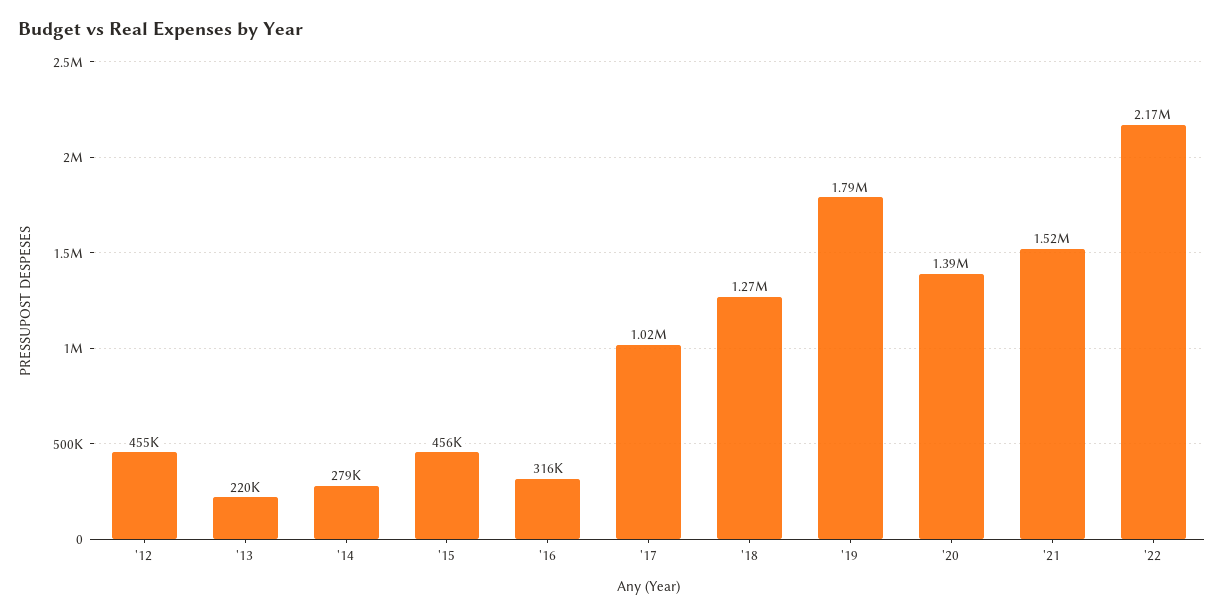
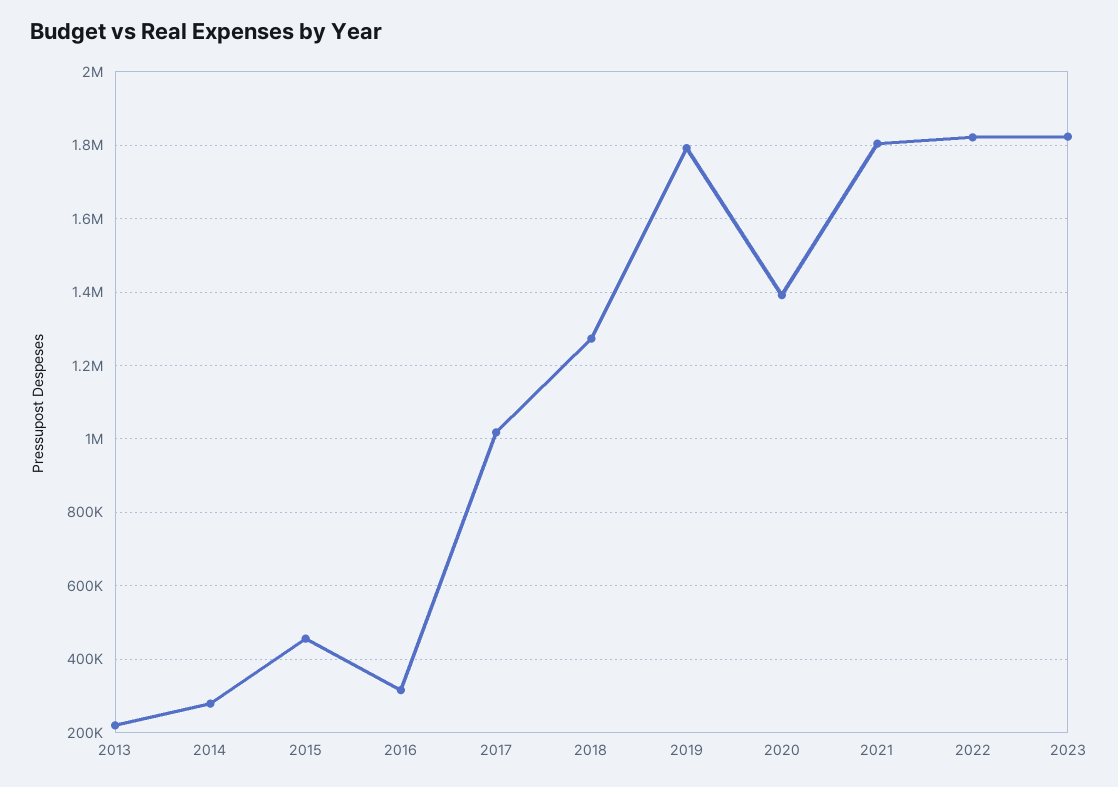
'12: 455000 -> none
'21: 1520000 -> 1800000
'22: 2170000 -> 1820000
2023: none -> 1820000

